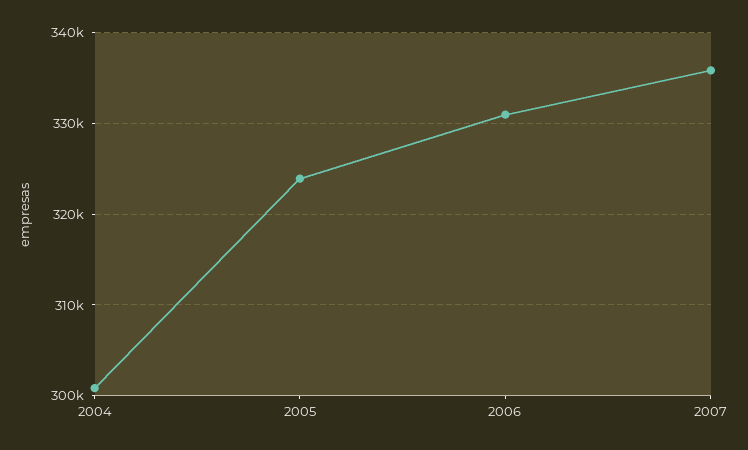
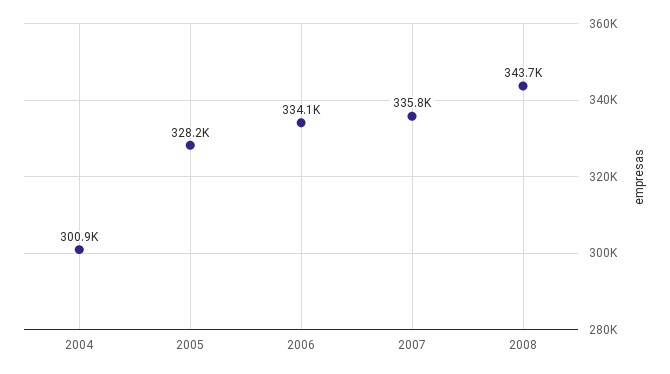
2005: 324000 -> 328200
2006: 331000 -> 334100
2008: none -> 343700

